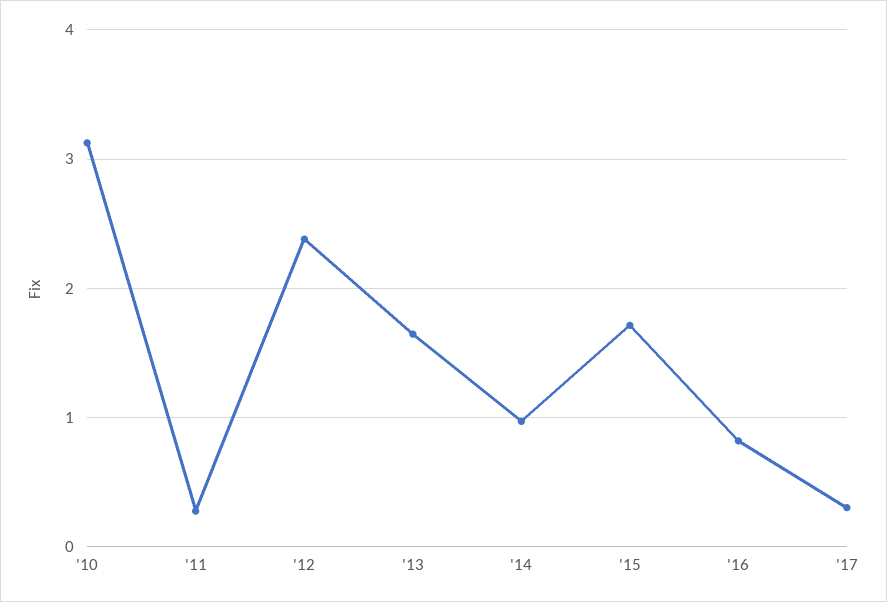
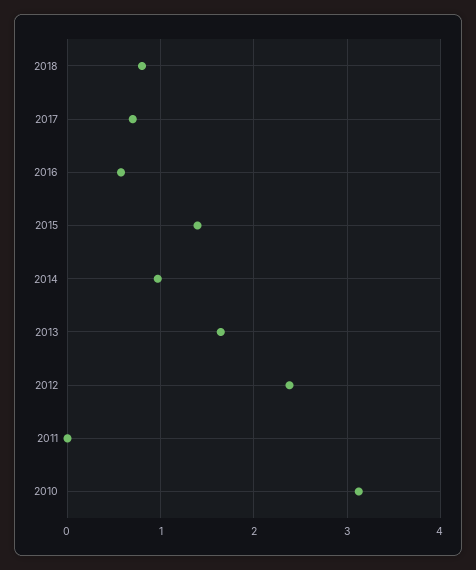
'11: 0.3 -> 0
'15: 1.7 -> 1.4
'16: 0.8 -> 0.6
'17: 0.3 -> 0.7
2018: none -> 0.8

